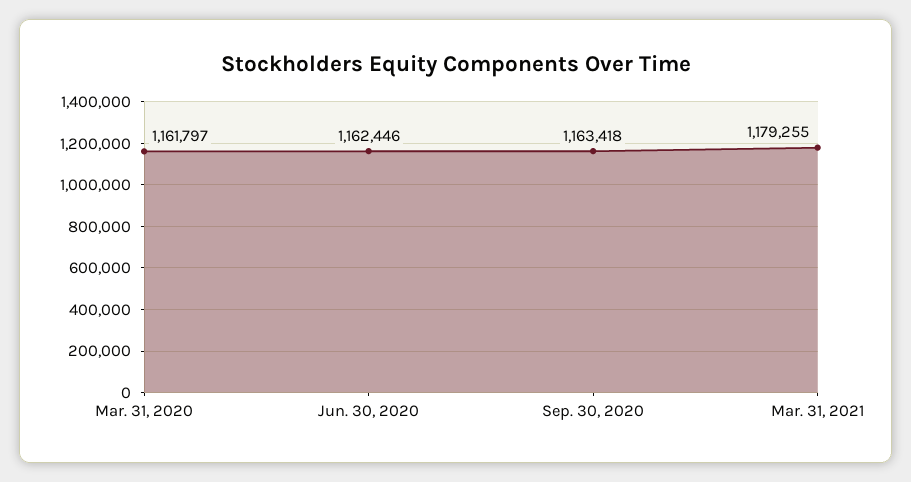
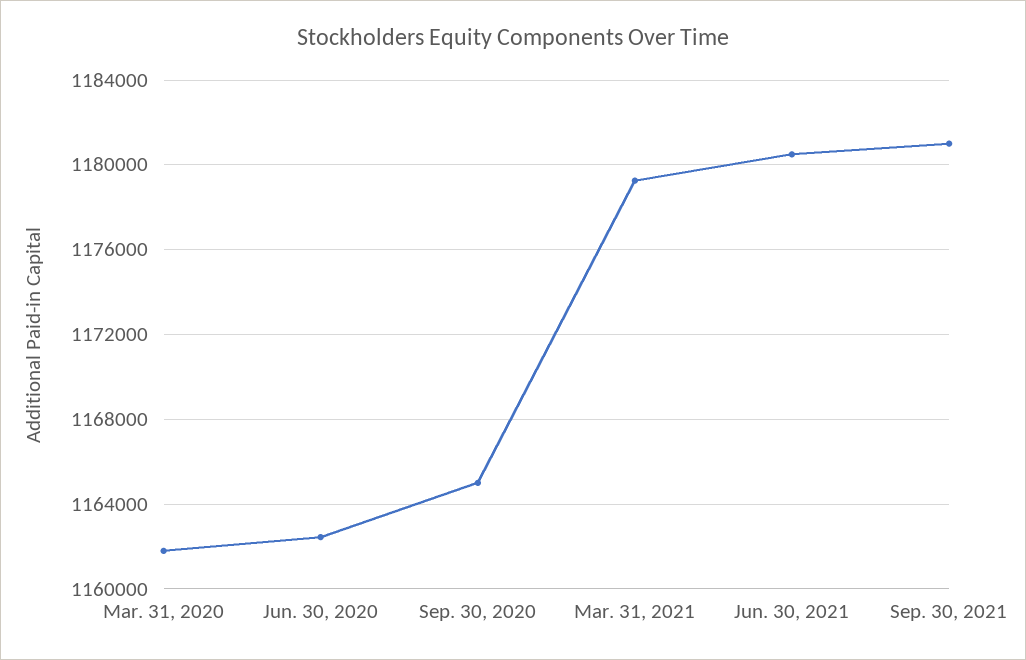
Sep. 30, 2020: 1163418 -> 1165000
Jun. 30, 2021: none -> 1180500
Sep. 30, 2021: none -> 1181000

